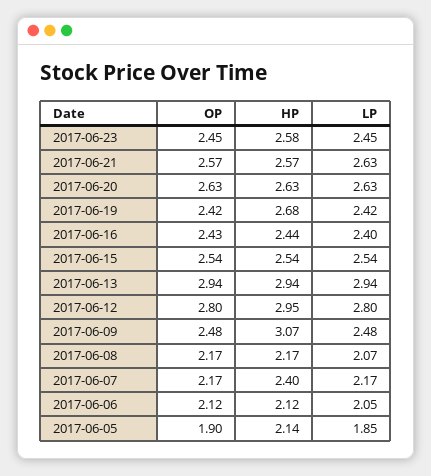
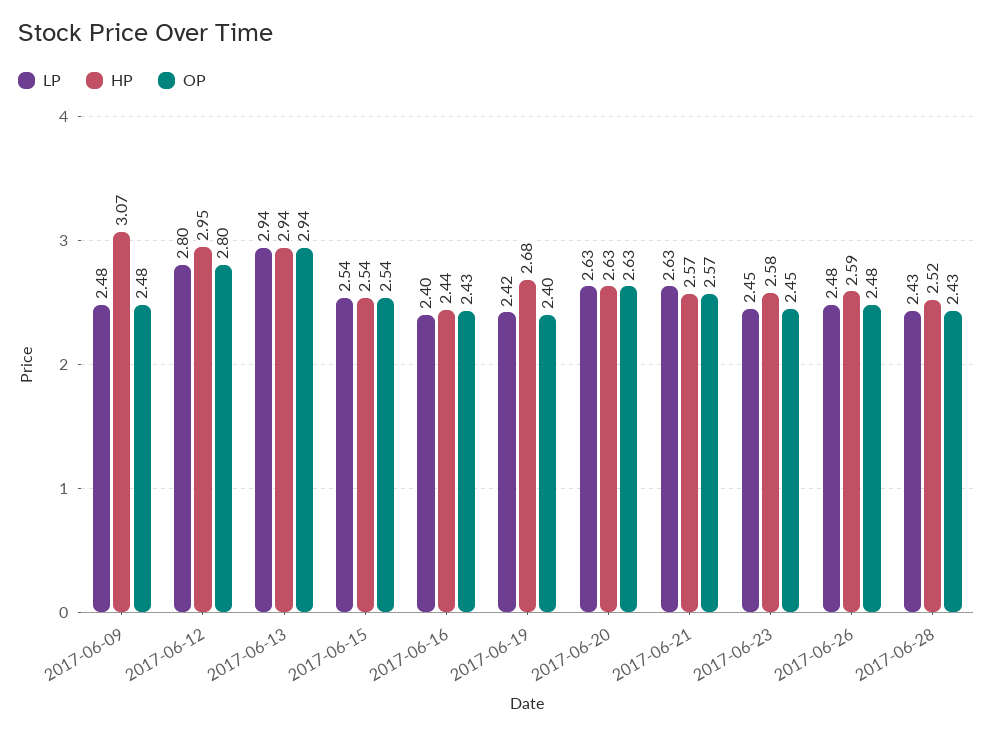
OP, 2017-06-19: 2.42 -> 2.4
OP, 2017-06-08: 2.17 -> none
HP, 2017-06-08: 2.17 -> none
LP, 2017-06-08: 2.07 -> none
OP, 2017-06-07: 2.17 -> none
HP, 2017-06-07: 2.4 -> none
LP, 2017-06-07: 2.17 -> none
OP, 2017-06-06: 2.12 -> none
HP, 2017-06-06: 2.12 -> none
LP, 2017-06-06: 2.05 -> none
OP, 2017-06-05: 1.9 -> none
HP, 2017-06-05: 2.14 -> none
LP, 2017-06-05: 1.85 -> none
LP, 2017-06-26: none -> 2.48
HP, 2017-06-26: none -> 2.59
OP, 2017-06-26: none -> 2.48
LP, 2017-06-28: none -> 2.43
HP, 2017-06-28: none -> 2.52
OP, 2017-06-28: none -> 2.43

